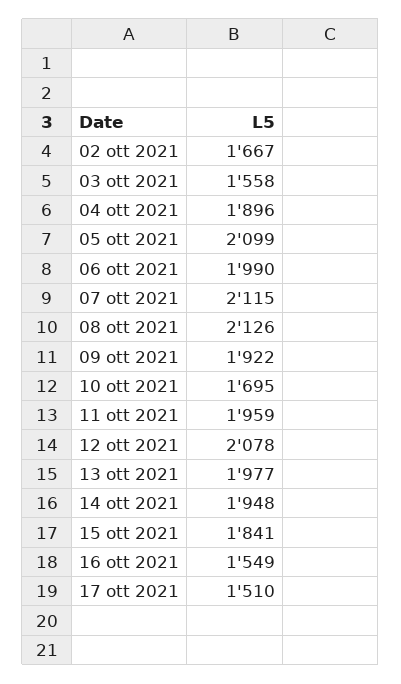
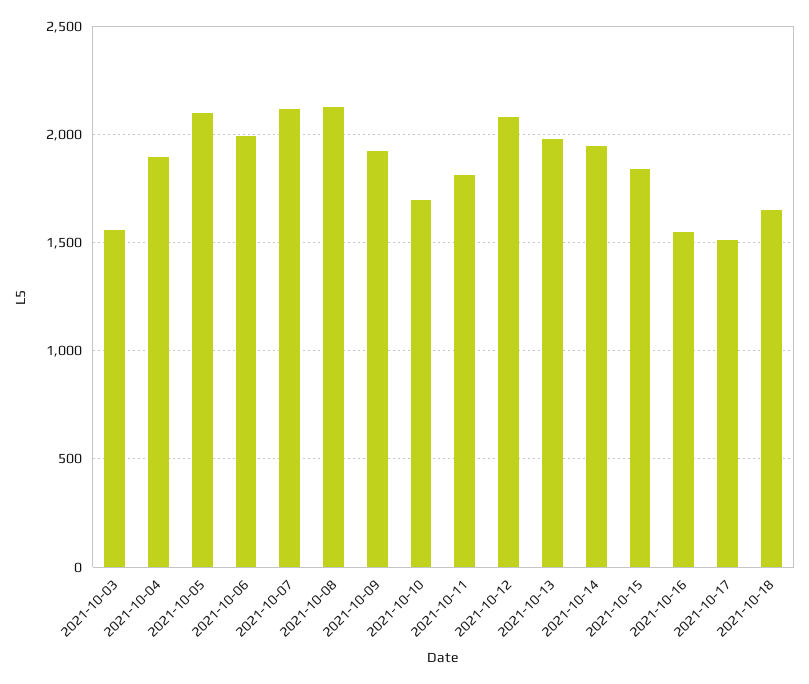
02 ott 2021: 1667 -> none
11 ott 2021: 1959 -> 1800
2021-10-18: none -> 1650

